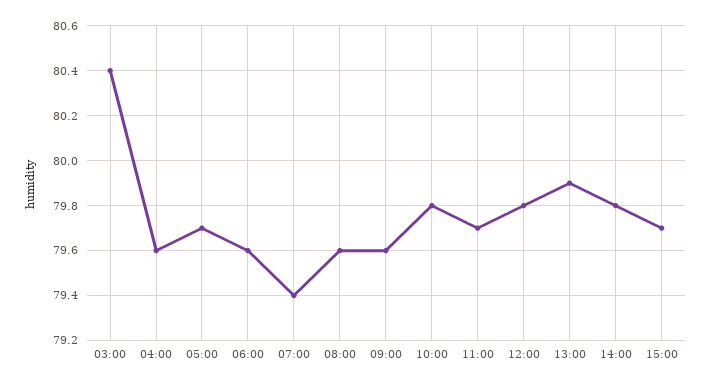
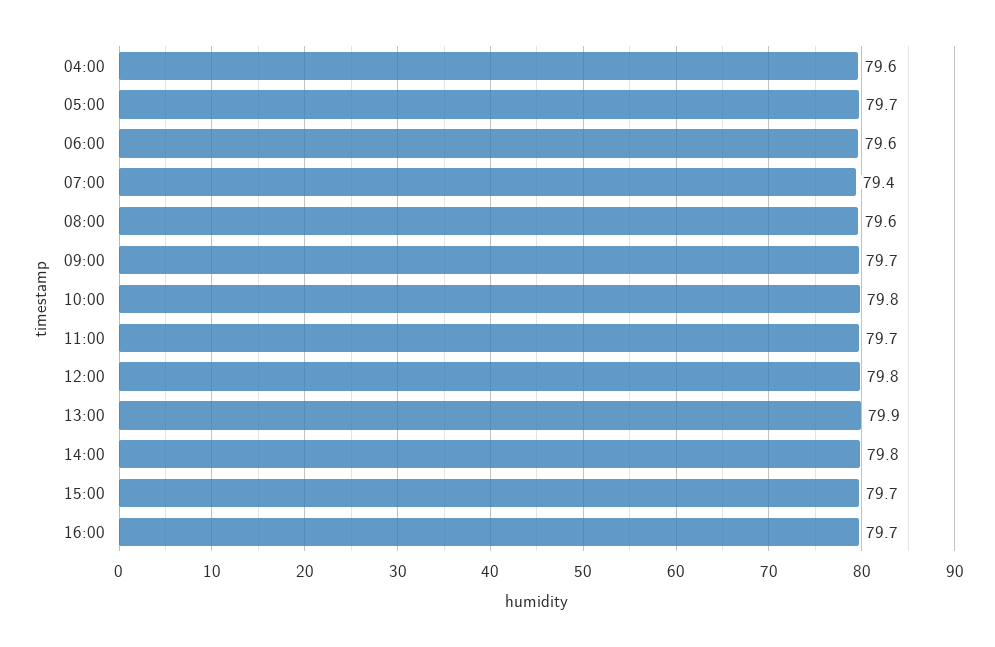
03:00: 80.4 -> none
09:00: 79.6 -> 79.7
16:00: none -> 79.7

